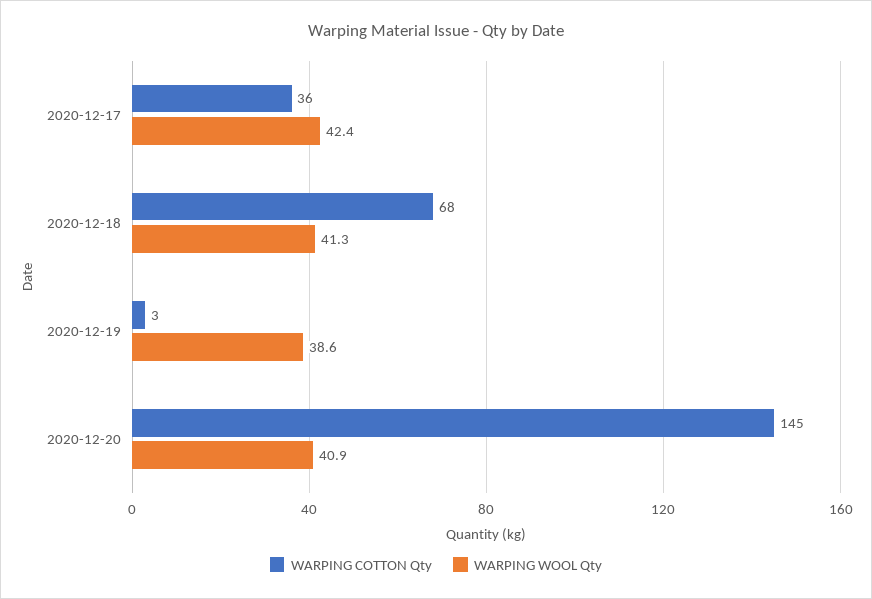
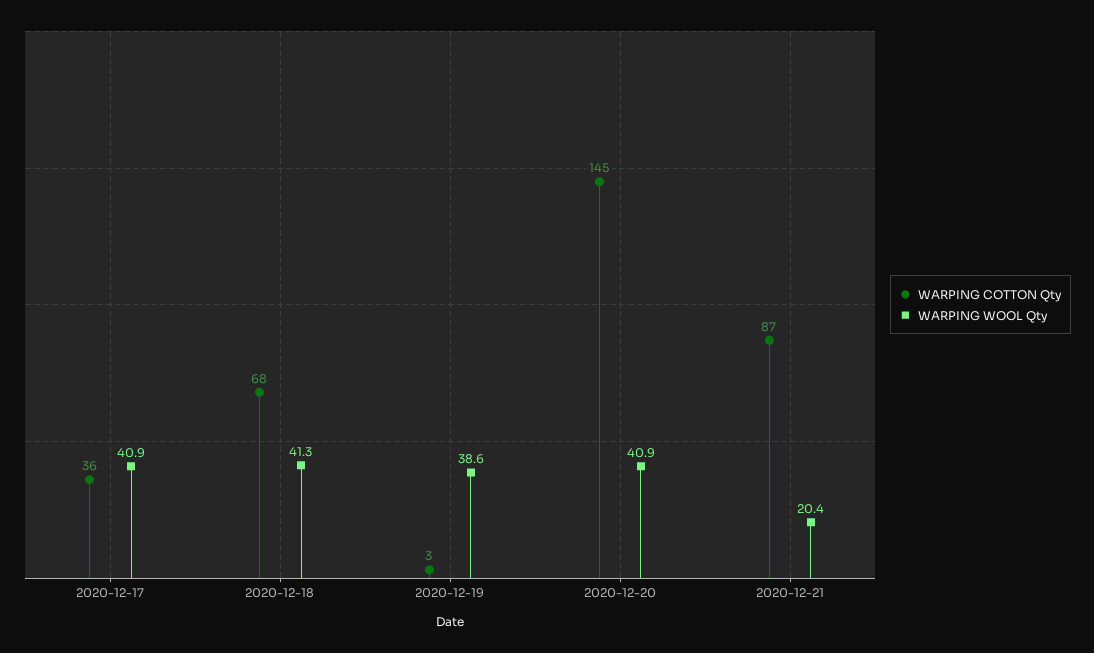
WARPING WOOL Qty, 2020-12-17: 42.4 -> 40.9
WARPING COTTON Qty, 2020-12-21: none -> 87
WARPING WOOL Qty, 2020-12-21: none -> 20.4

